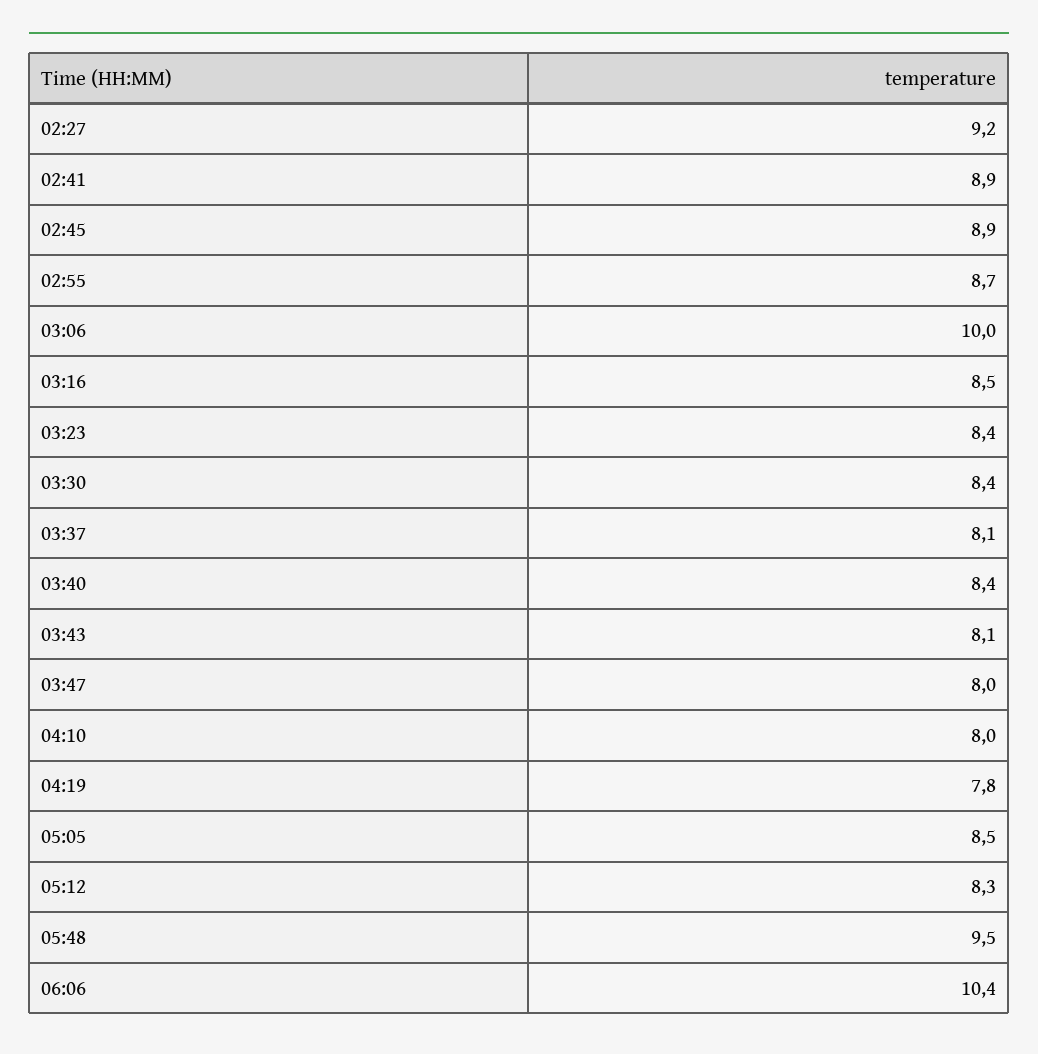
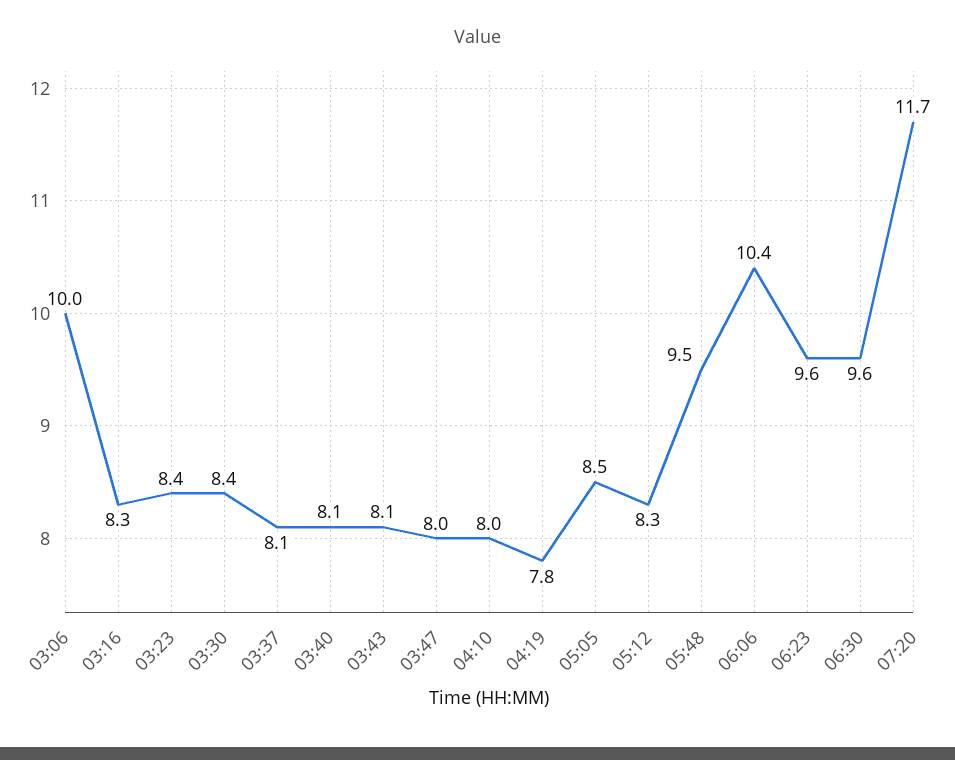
02:27: 9.2 -> none
02:41: 8.9 -> none
02:45: 8.9 -> none
02:55: 8.7 -> none
03:16: 8.5 -> 8.3
03:40: 8.4 -> 8.1
06:23: none -> 9.6
06:30: none -> 9.6
07:20: none -> 11.7

